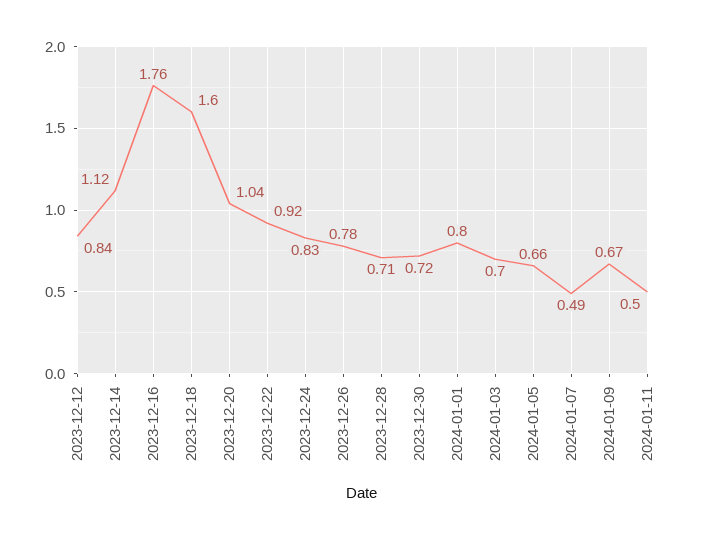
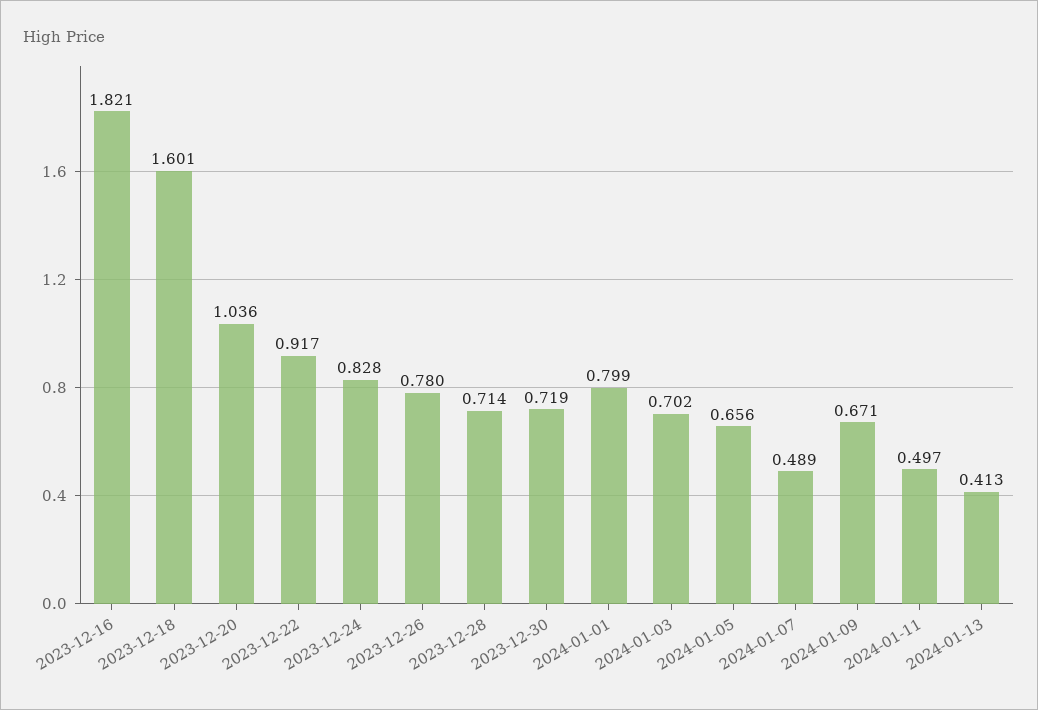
2023-12-12: 0.84 -> none
2023-12-14: 1.12 -> none
2023-12-16: 1.76 -> 1.821
2024-01-13: none -> 0.413

